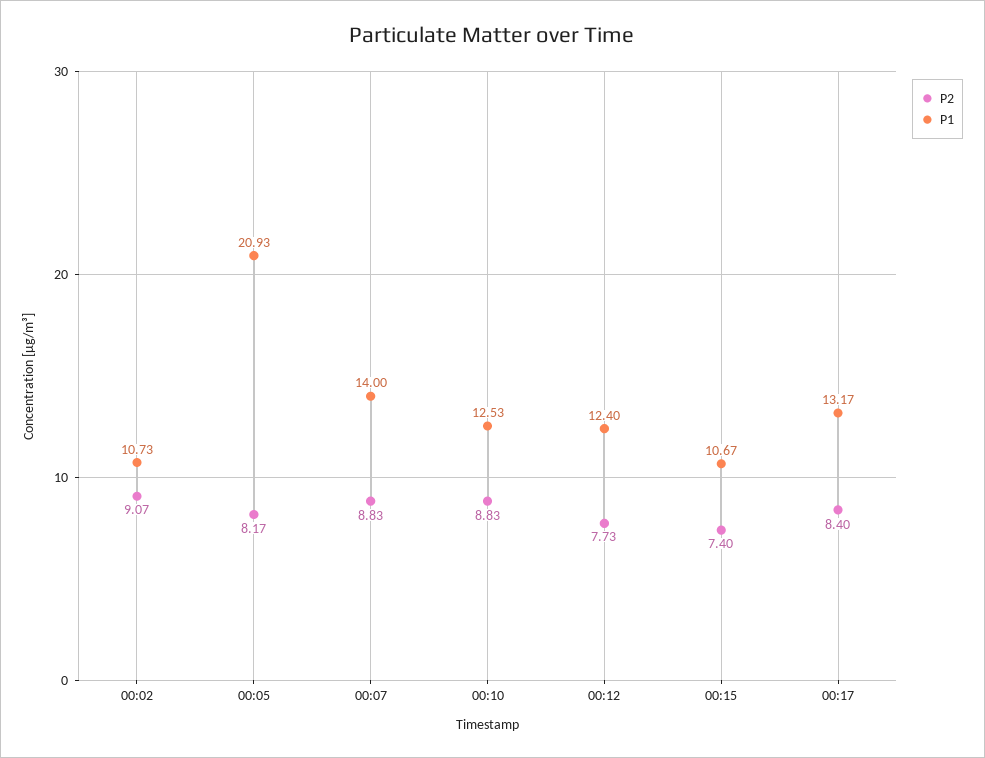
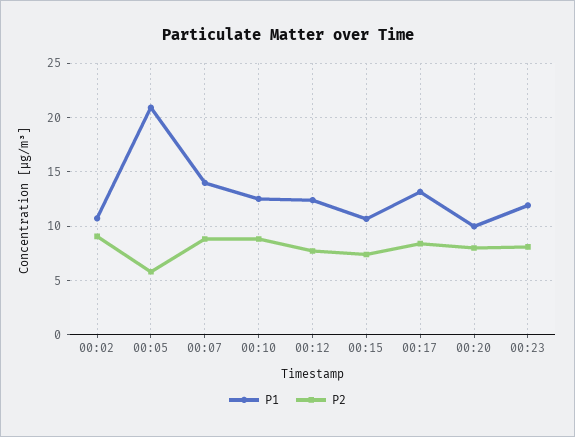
P2, 00:05: 8.17 -> 6
P1, 00:20: none -> 10
P2, 00:20: none -> 8
P1, 00:23: none -> 12
P2, 00:23: none -> 8

